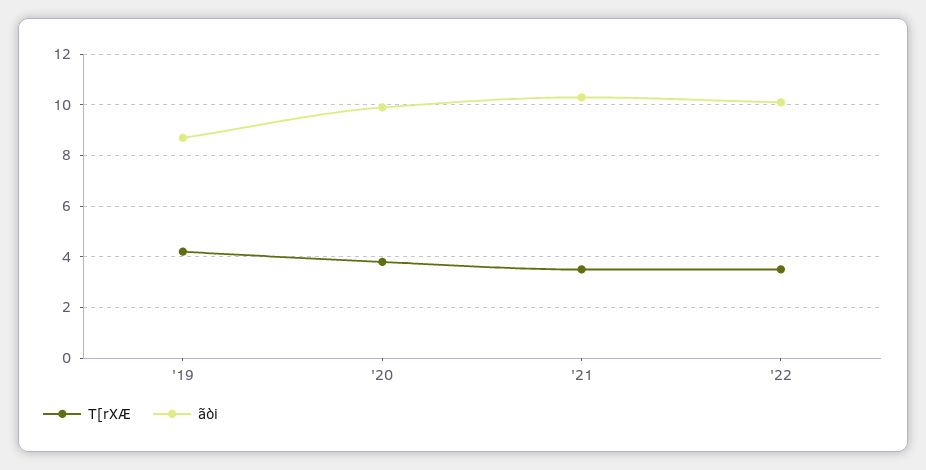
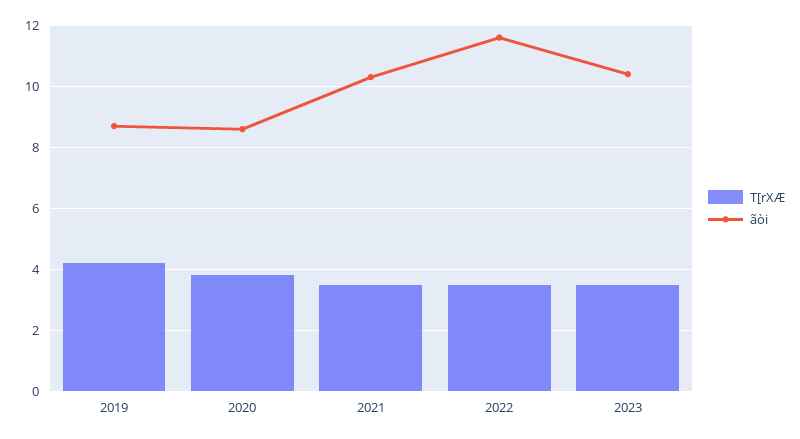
ãòi, '20: 10 -> 8.5
ãòi, '22: 10 -> 11.5
T[rXÆ, 2023: none -> 3.5
ãòi, 2023: none -> 10.5

